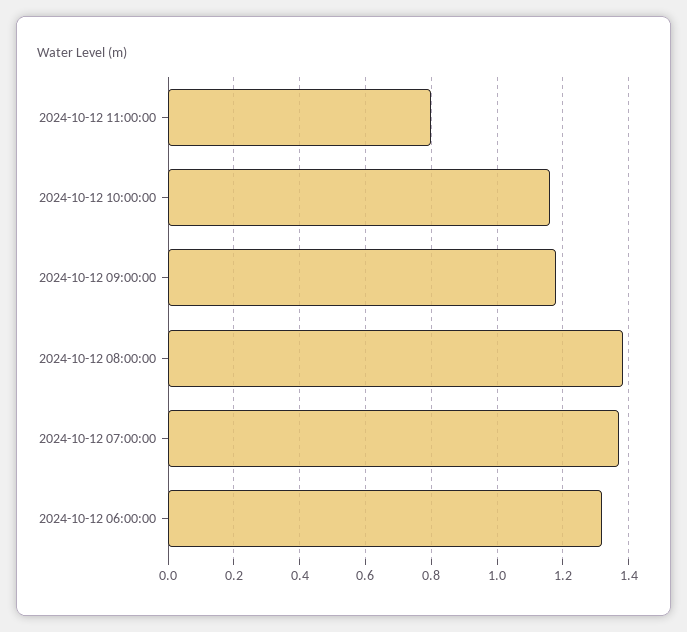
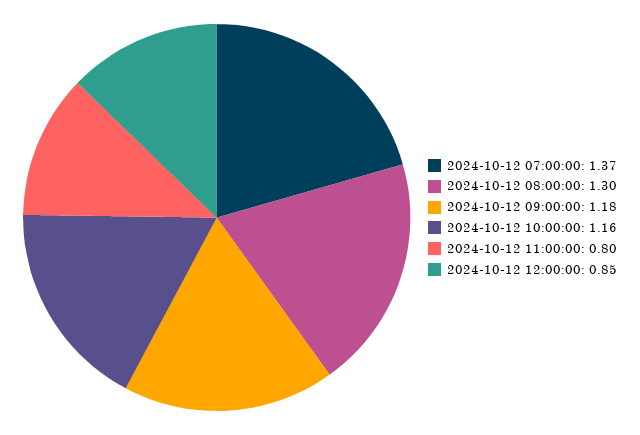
2024-10-12 08:00:00: 1.38 -> 1.3
2024-10-12 06:00:00: 1.32 -> none
2024-10-12 12:00:00: none -> 0.85

